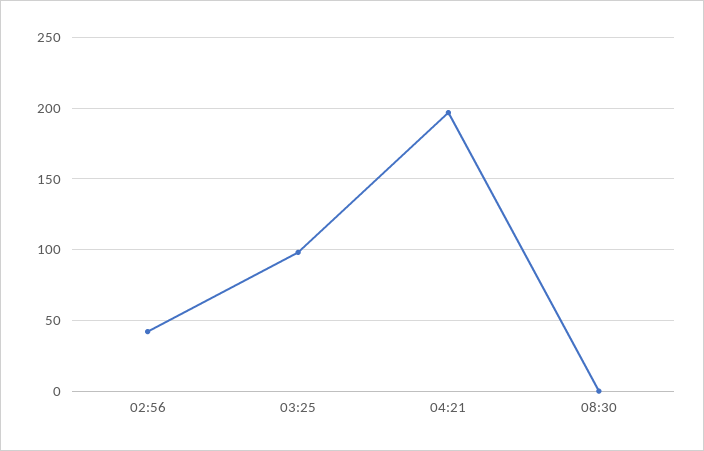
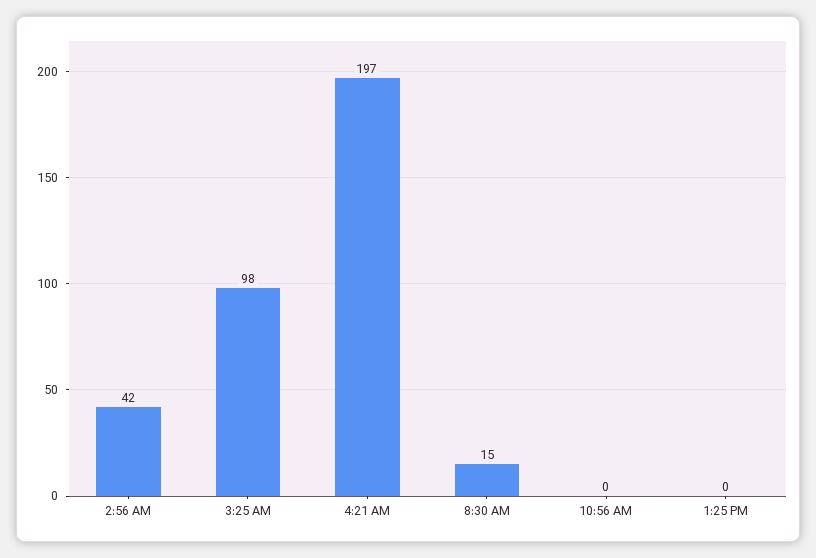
08:30: 0 -> 15
10:56 AM: none -> 0
1:25 PM: none -> 0

